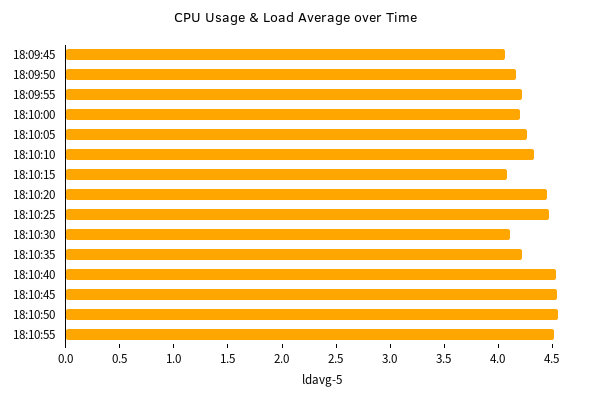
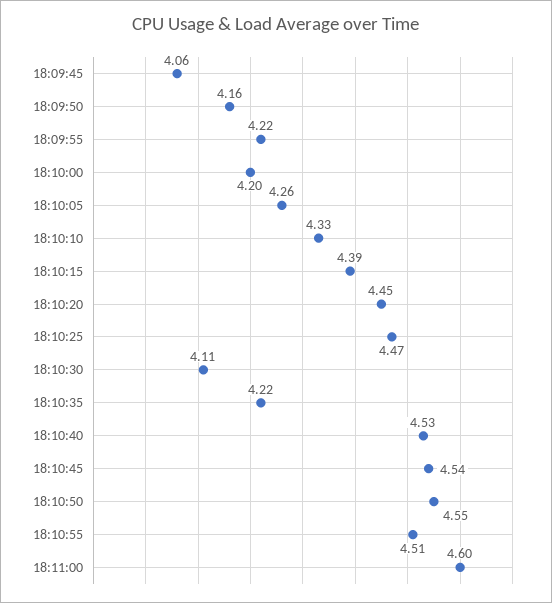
18:10:15: 4.1 -> 4.39
18:11:00: none -> 4.6

